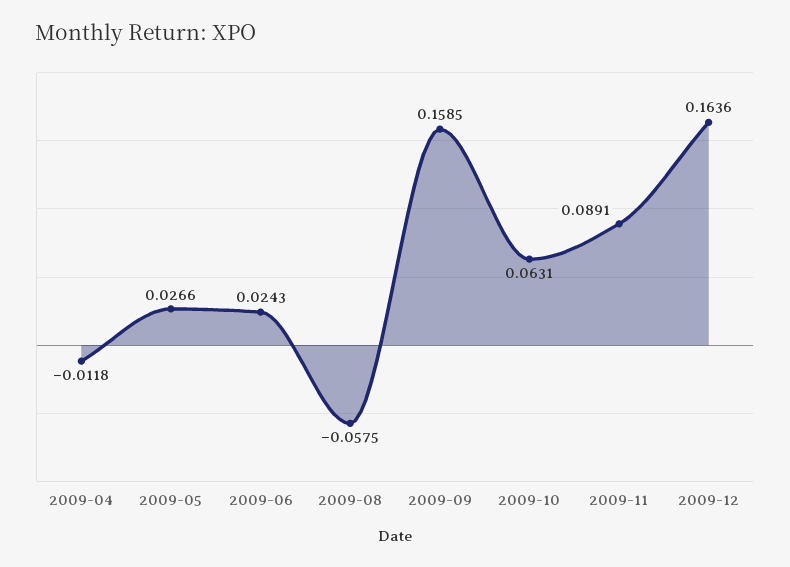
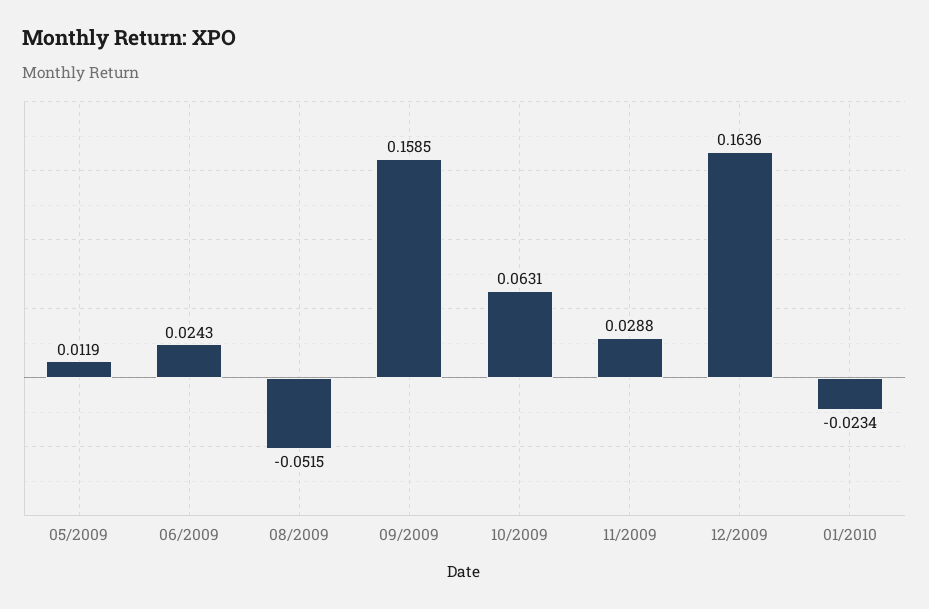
2009-04: -0.0118 -> none
2009-05: 0.0266 -> 0.0119
2009-08: -0.0575 -> -0.0515
2009-11: 0.0891 -> 0.0288
01/2010: none -> -0.0234

